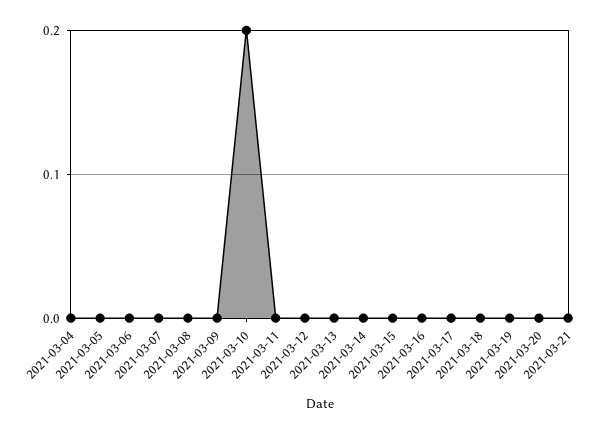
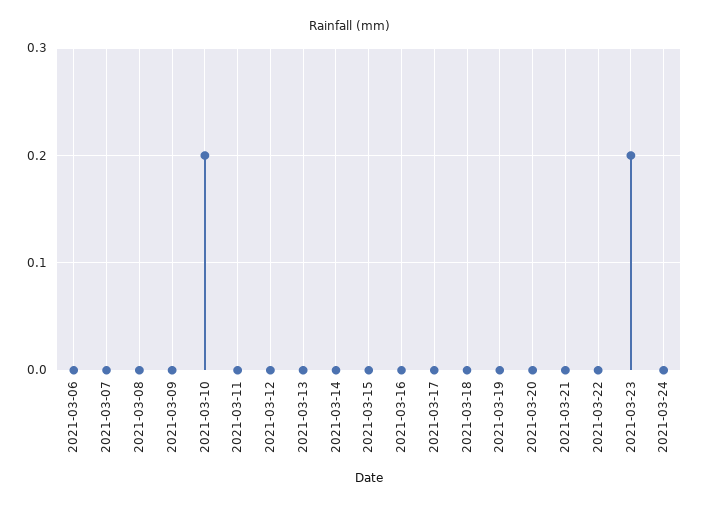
2021-03-04: 0 -> none
2021-03-05: 0 -> none
2021-03-22: none -> 0
2021-03-23: none -> 0.2
2021-03-24: none -> 0

